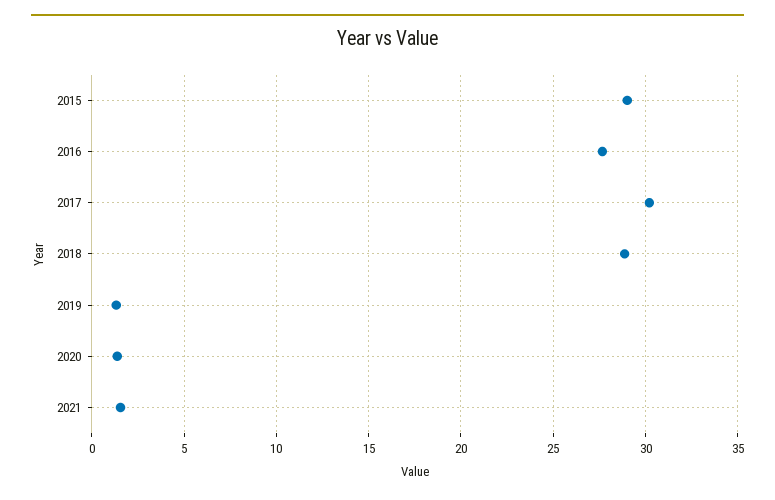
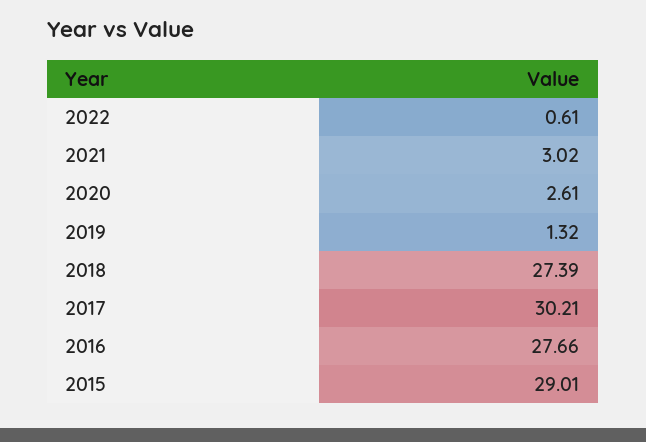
2018: 29 -> 27.39
2020: 1.5 -> 2.61
2021: 1.5 -> 3.02
2022: none -> 0.61

